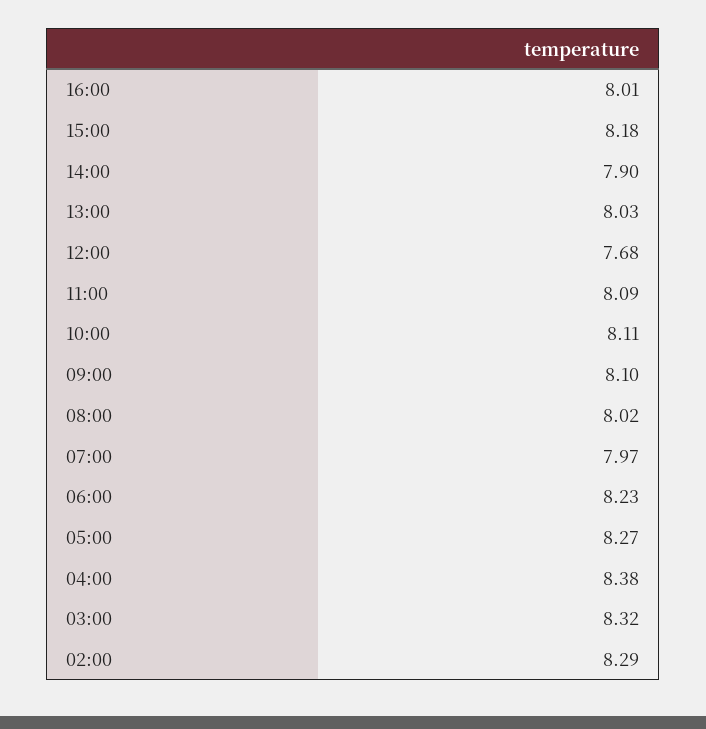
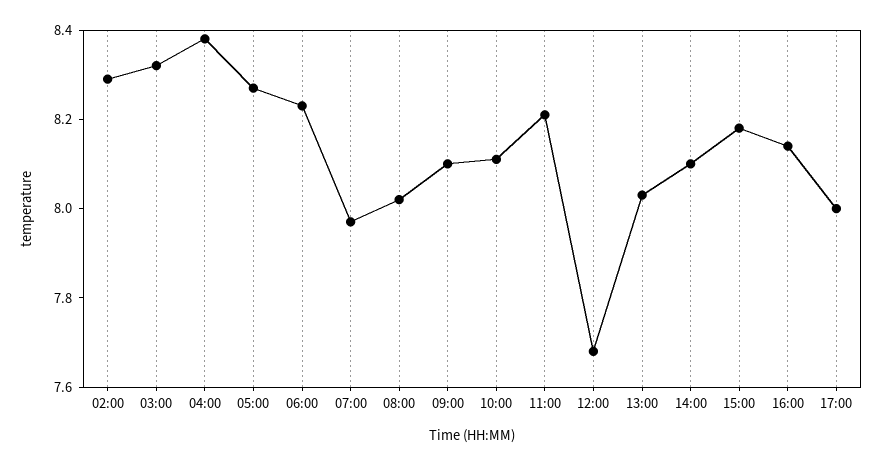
16:00: 8.01 -> 8.15
14:00: 7.9 -> 8.1
11:00: 8.09 -> 8.2
17:00: none -> 8

